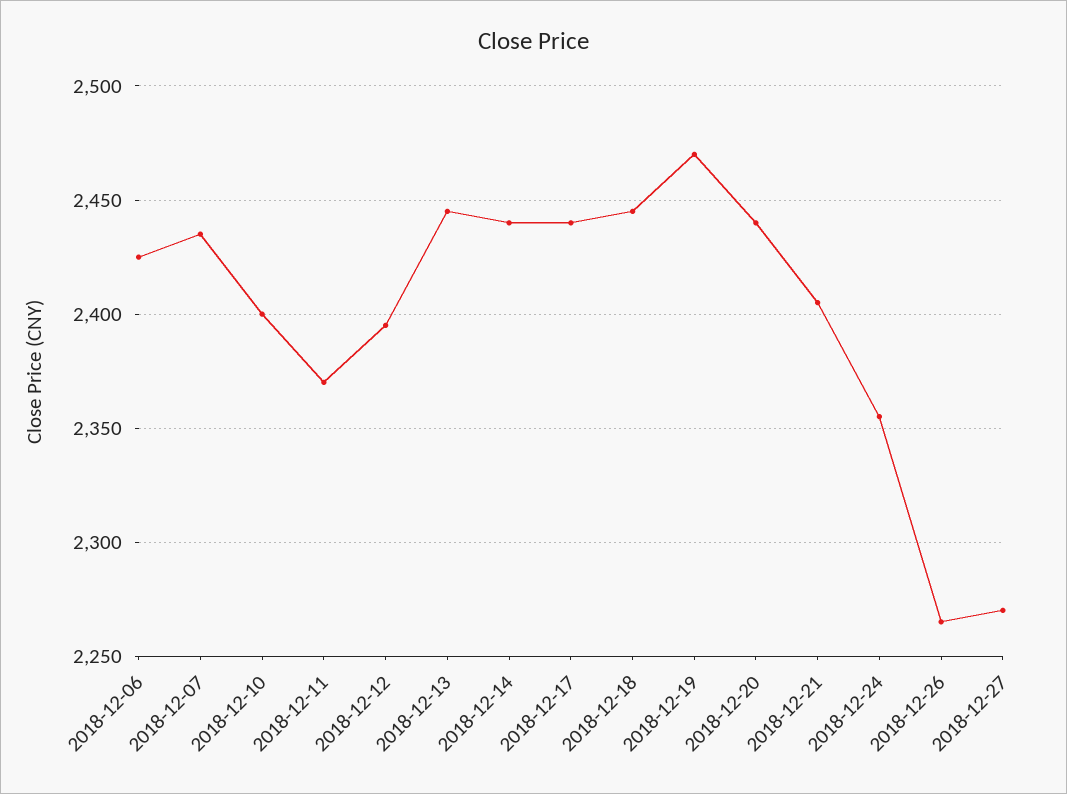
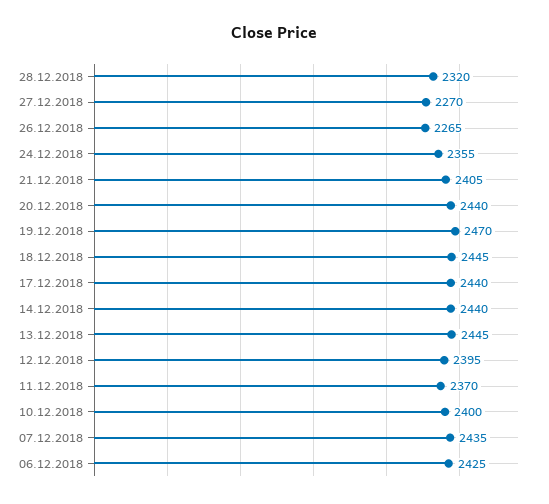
28.12.2018: none -> 2320

